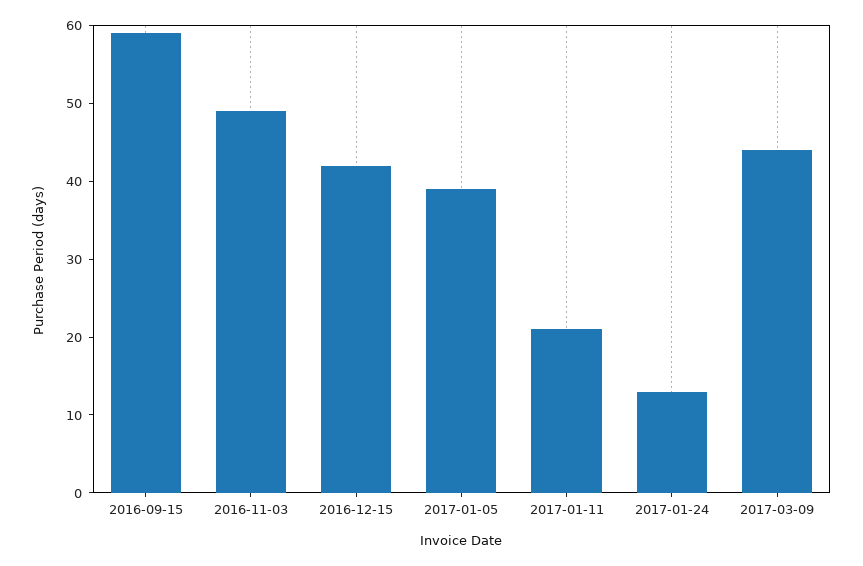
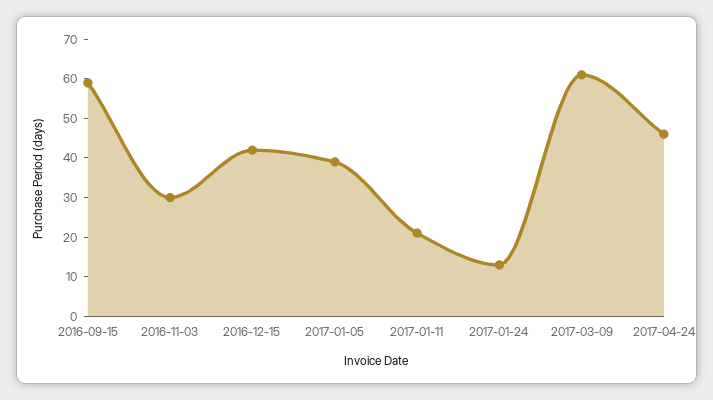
2016-11-03: 50 -> 30
2017-03-09: 45 -> 60
2017-04-24: none -> 45

